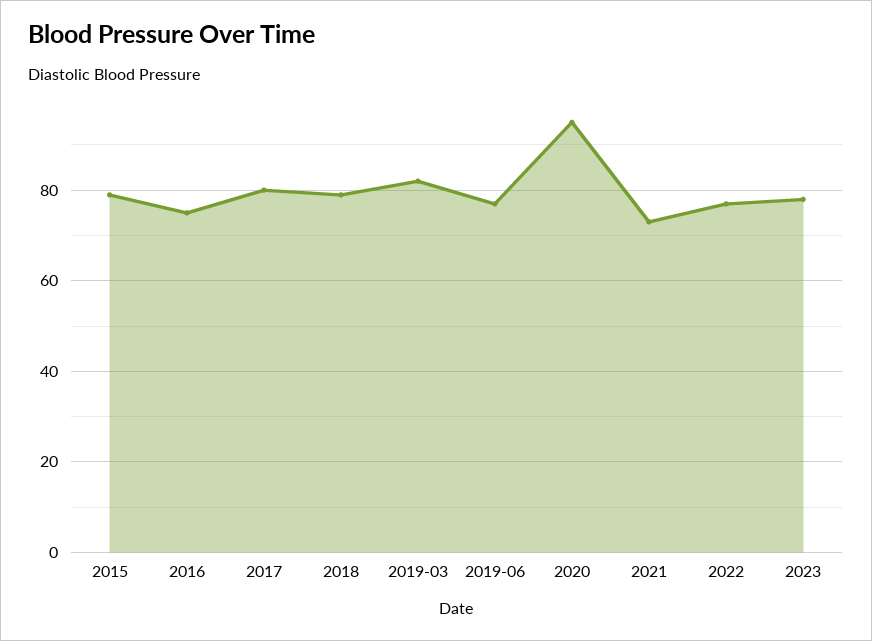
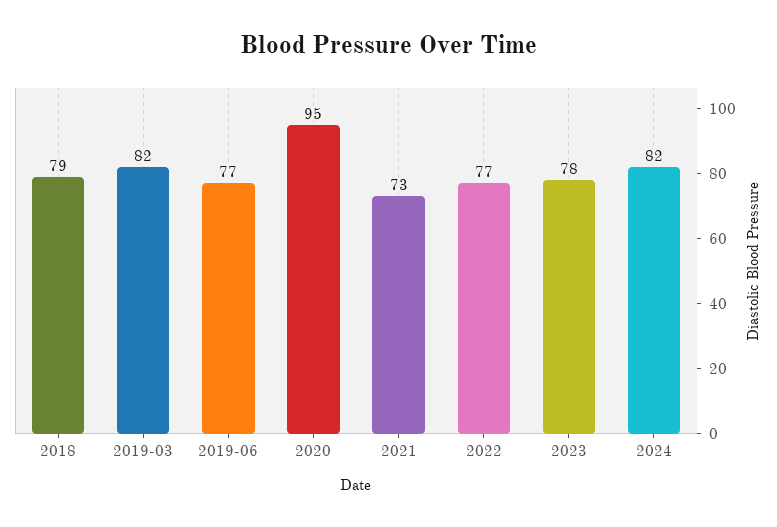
2015: 80 -> none
2016: 75 -> none
2017: 80 -> none
2024: none -> 82

